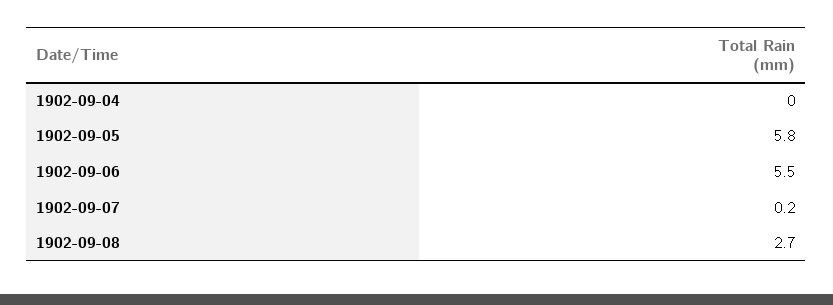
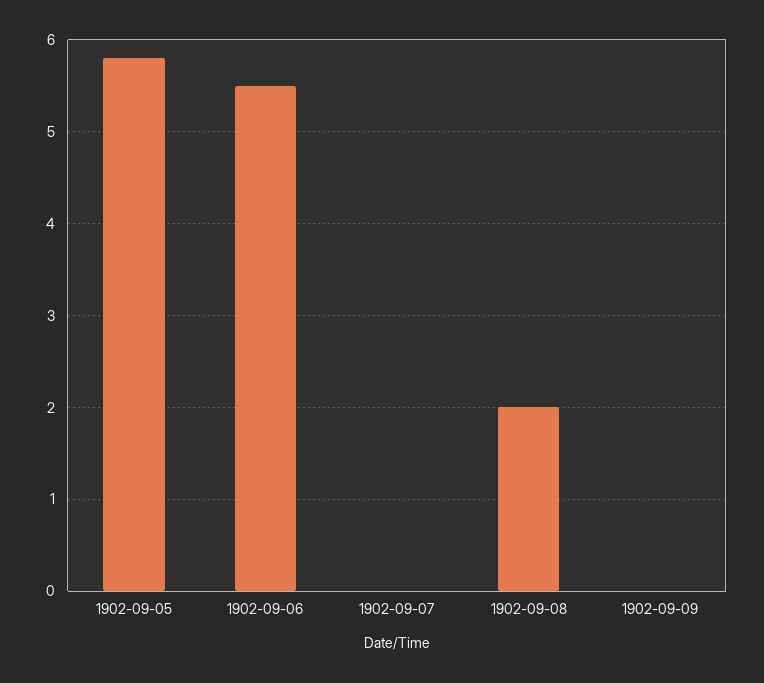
1902-09-04: 0 -> none
1902-09-07: 0.2 -> 0
1902-09-08: 2.7 -> 2
1902-09-09: none -> 0

